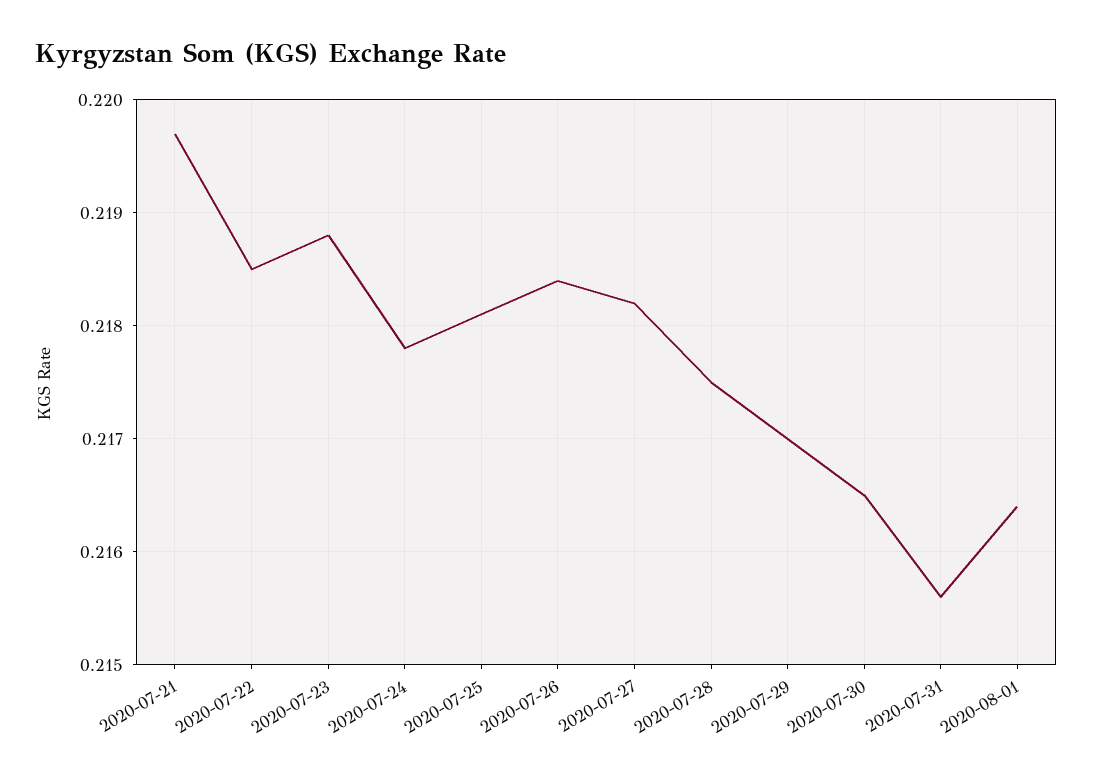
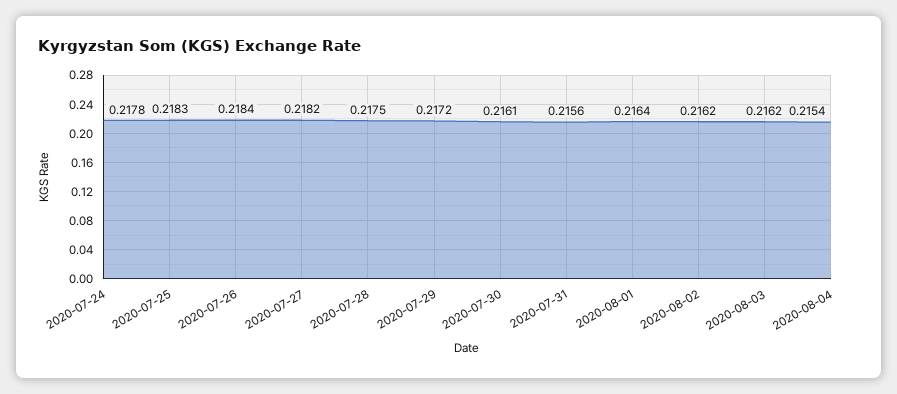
2020-07-21: 0.2197 -> none
2020-07-22: 0.2185 -> none
2020-07-23: 0.2188 -> none
2020-07-25: 0.2181 -> 0.2183
2020-07-29: 0.217 -> 0.2172
2020-07-30: 0.2165 -> 0.2161
2020-08-02: none -> 0.2162
2020-08-03: none -> 0.2162
2020-08-04: none -> 0.2154

